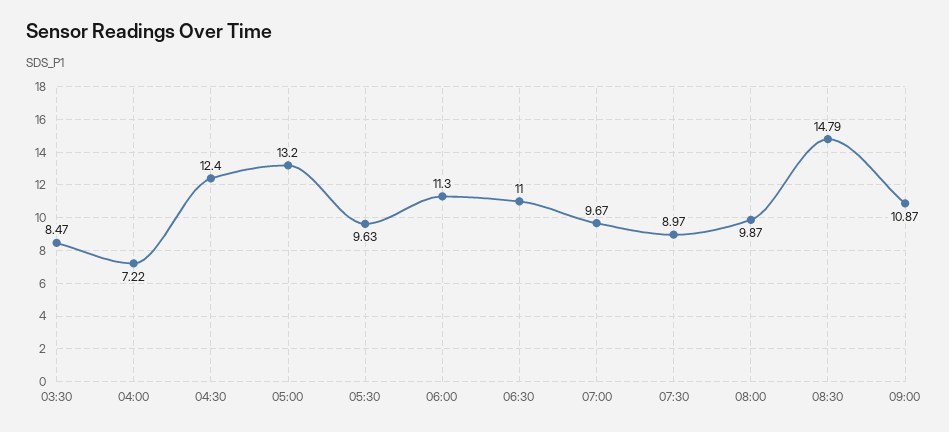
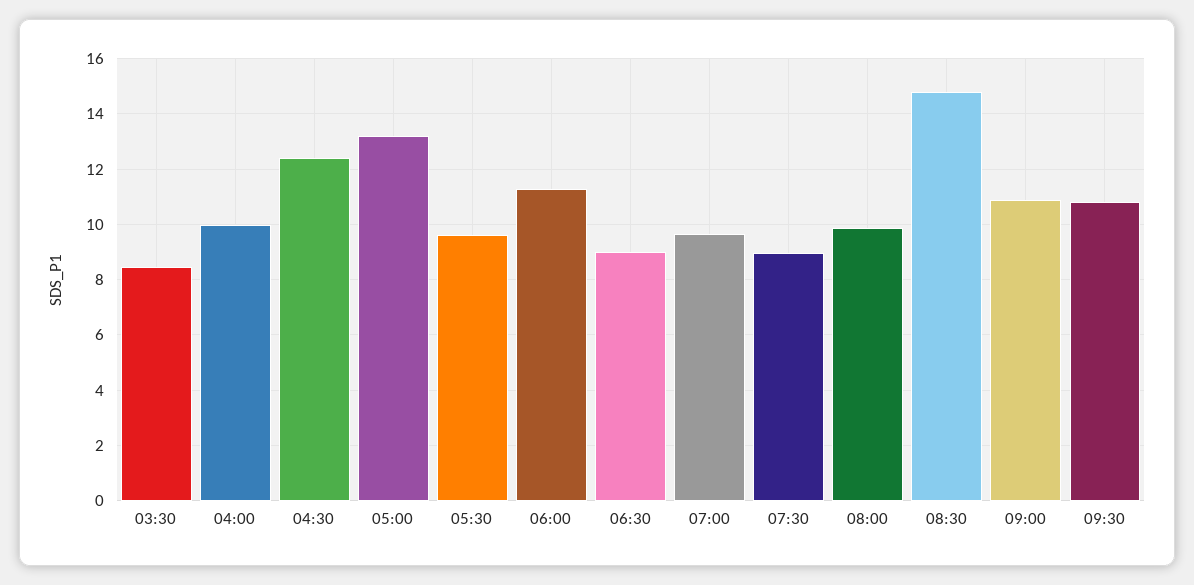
04:00: 7.22 -> 10
06:30: 11 -> 9
09:30: none -> 10.75

